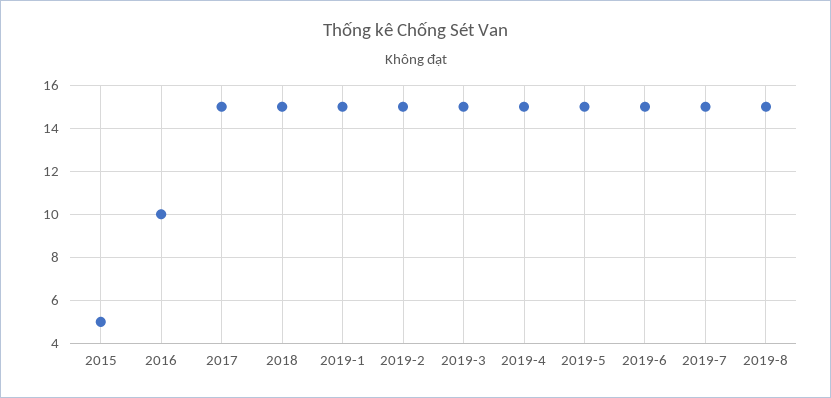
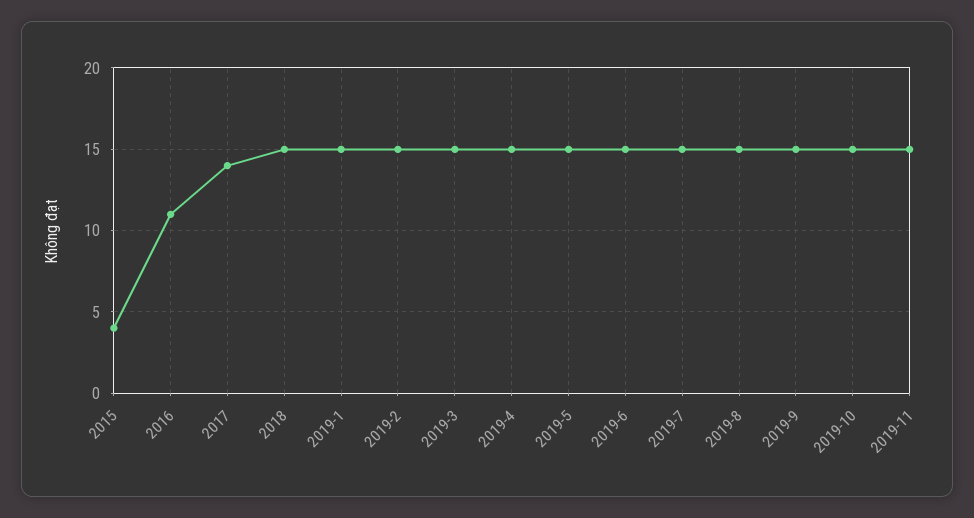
2015: 5 -> 4
2016: 10 -> 11
2017: 15 -> 14
2019-9: none -> 15
2019-10: none -> 15
2019-11: none -> 15

